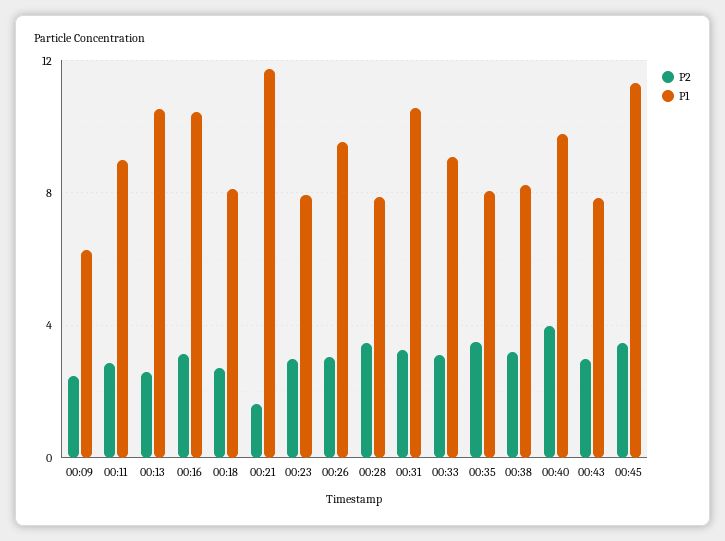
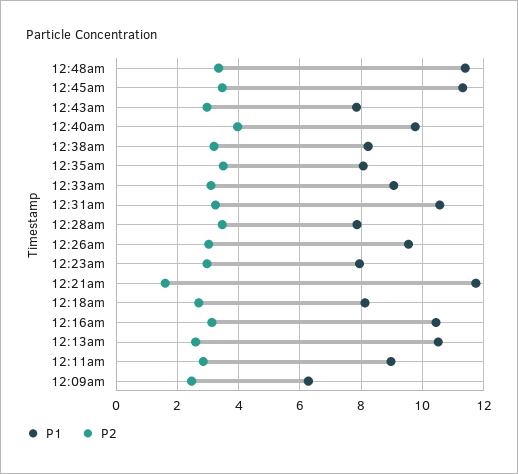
P1, 12:48am: none -> 11.4
P2, 12:48am: none -> 3.4

